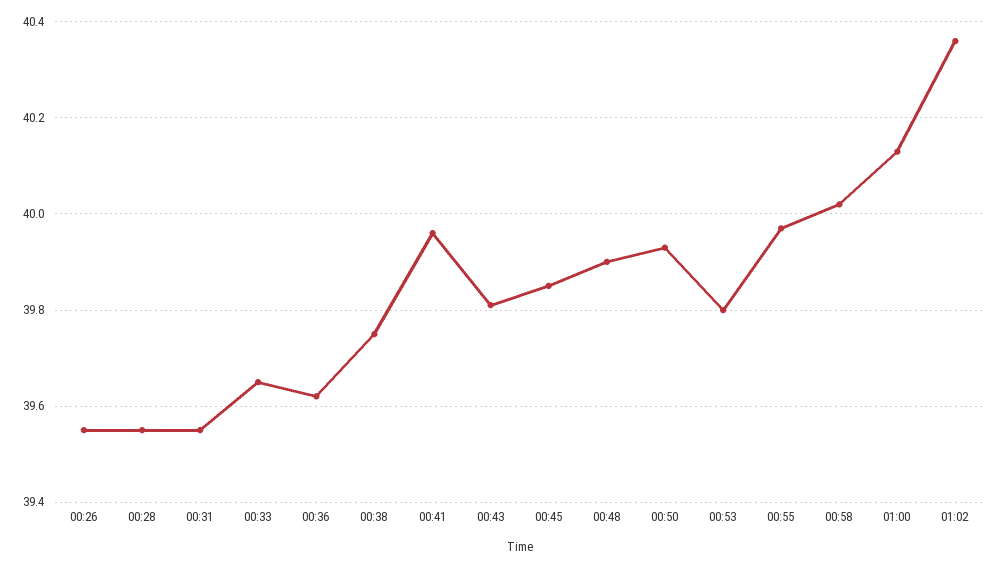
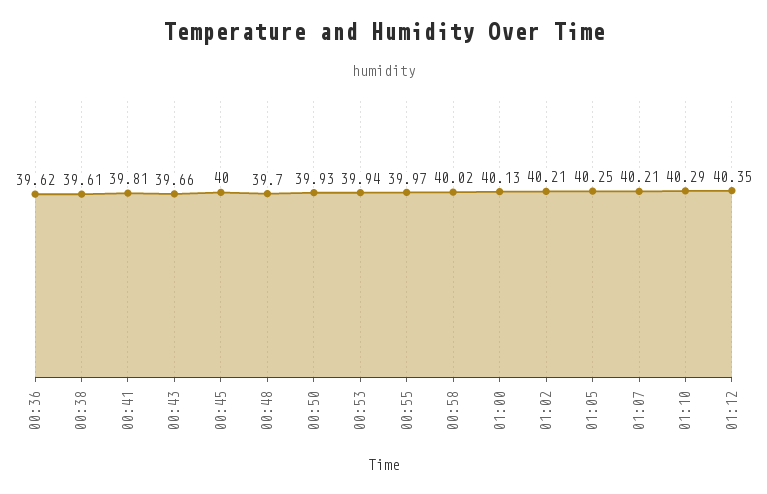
00:26: 39.55 -> none
00:28: 39.55 -> none
00:31: 39.55 -> none
00:33: 39.65 -> none
00:38: 39.75 -> 39.61
00:41: 39.95 -> 39.81
00:43: 39.8 -> 39.66
00:45: 39.85 -> 40
00:48: 39.9 -> 39.7
00:53: 39.8 -> 39.94
01:02: 40.35 -> 40.21
01:05: none -> 40.25
01:07: none -> 40.21
01:10: none -> 40.29
01:12: none -> 40.35

